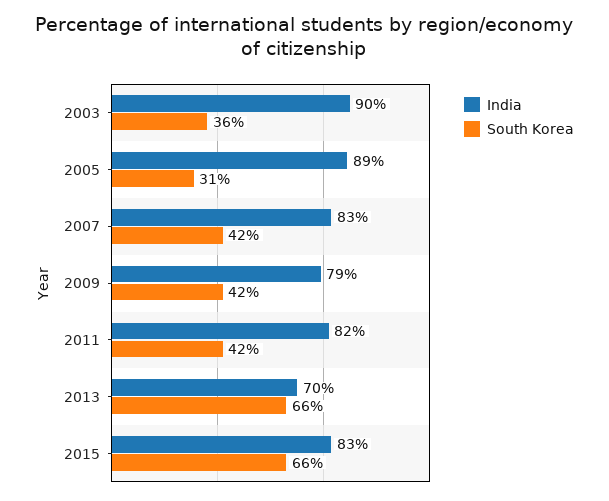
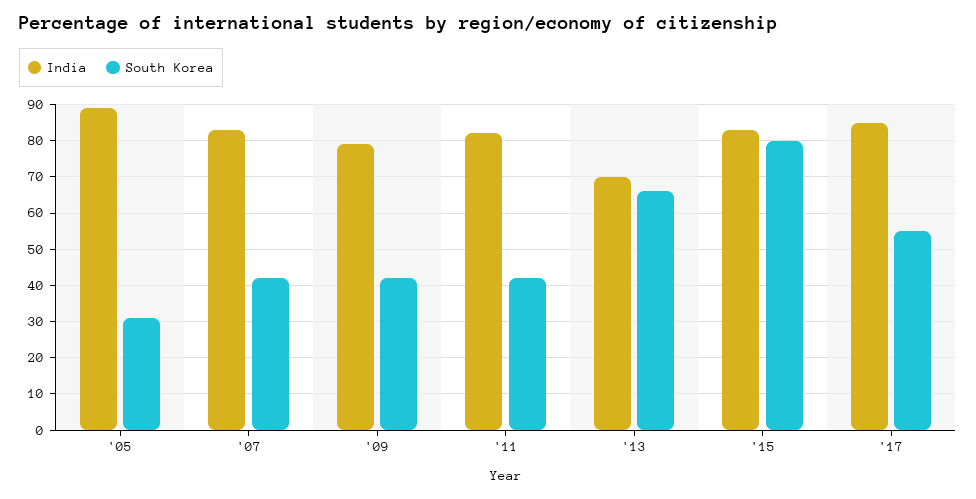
India, 2003: 90 -> none
South Korea, 2003: 36 -> none
South Korea, 2015: 66 -> 80
India, '17: none -> 85
South Korea, '17: none -> 55

